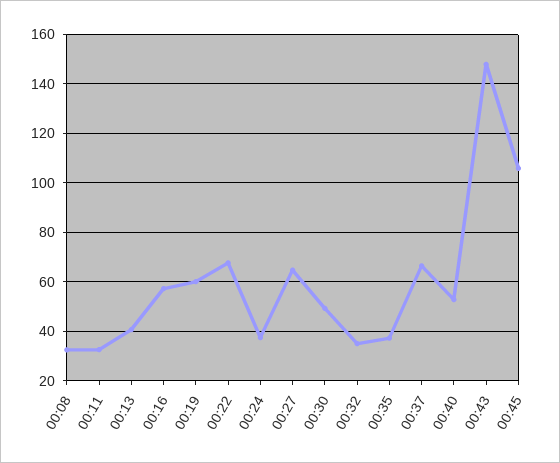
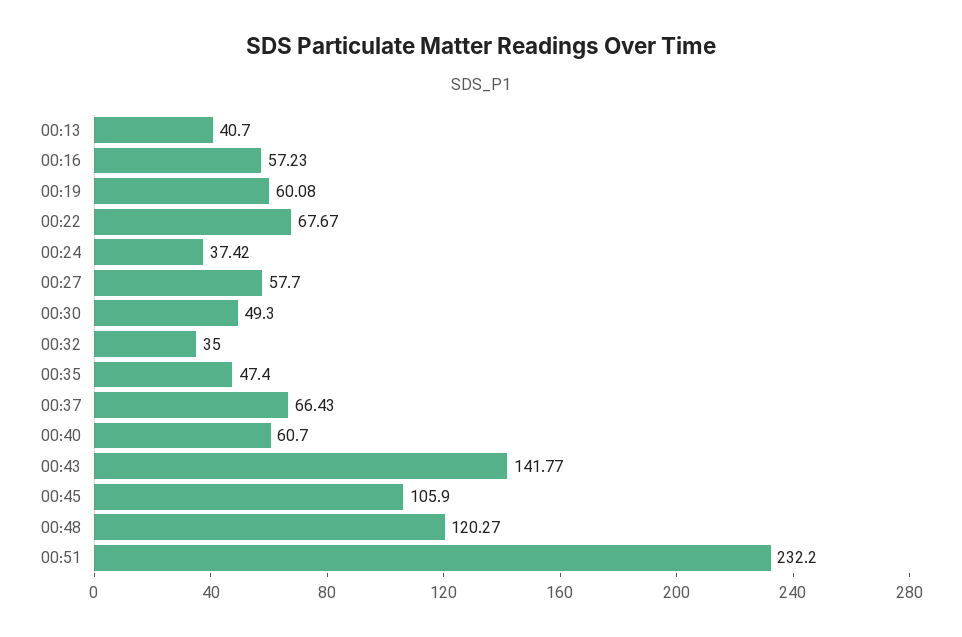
00:08: 32.5 -> none
00:11: 32.5 -> none
00:27: 65 -> 57.7
00:35: 37.5 -> 47.4
00:40: 52.5 -> 60.7
00:43: 147.5 -> 141.77
00:48: none -> 120.27
00:51: none -> 232.2

